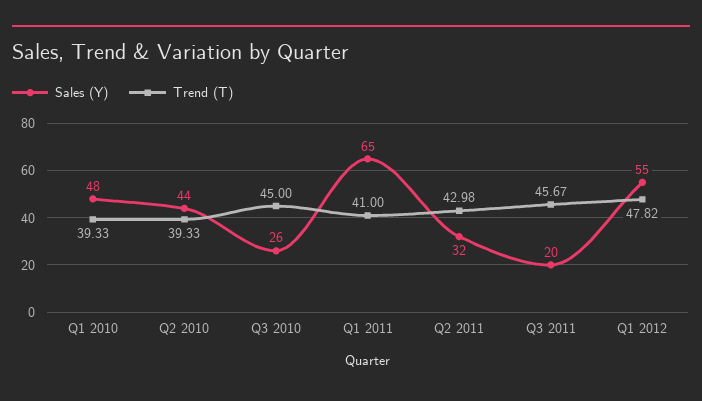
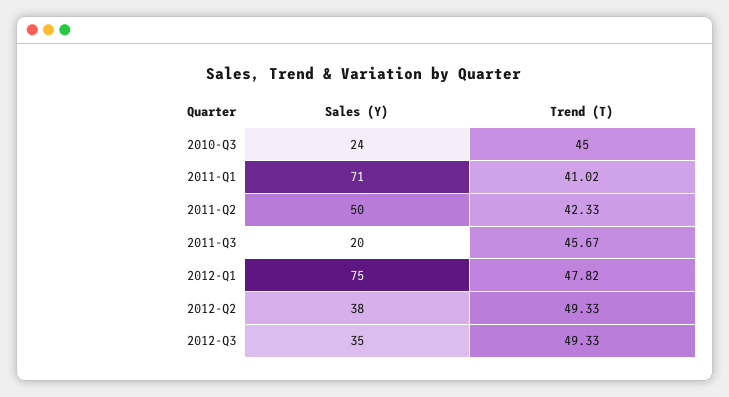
Sales (Y), Q1 2010: 48 -> none
Trend (T), Q1 2010: 39.33 -> none
Sales (Y), Q2 2010: 44 -> none
Trend (T), Q2 2010: 39.33 -> none
Sales (Y), Q3 2010: 26 -> 24
Sales (Y), Q1 2011: 65 -> 71
Trend (T), Q1 2011: 41 -> 41.02
Sales (Y), Q2 2011: 32 -> 50
Trend (T), Q2 2011: 42.98 -> 42.33
Sales (Y), Q1 2012: 55 -> 75
Sales (Y), 2012-Q2: none -> 38
Trend (T), 2012-Q2: none -> 49.33
Sales (Y), 2012-Q3: none -> 35
Trend (T), 2012-Q3: none -> 49.33

